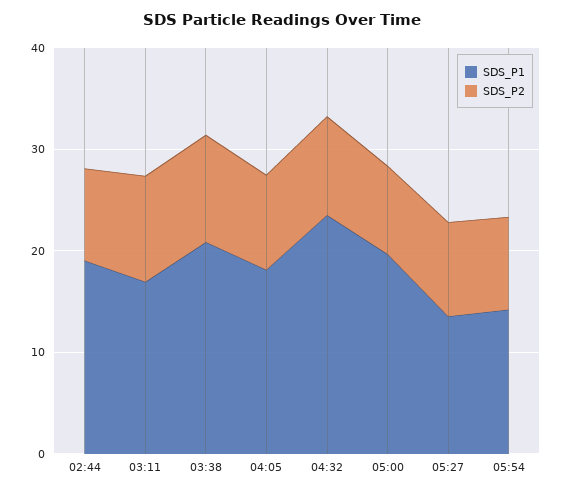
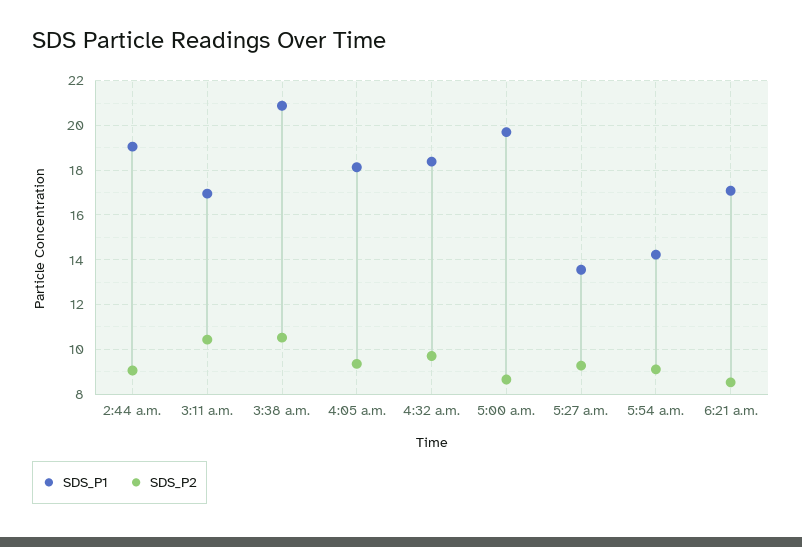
SDS_P1, 04:32: 24 -> 18.5
SDS_P1, 6:21 a.m.: none -> 17
SDS_P2, 6:21 a.m.: none -> 8.5

